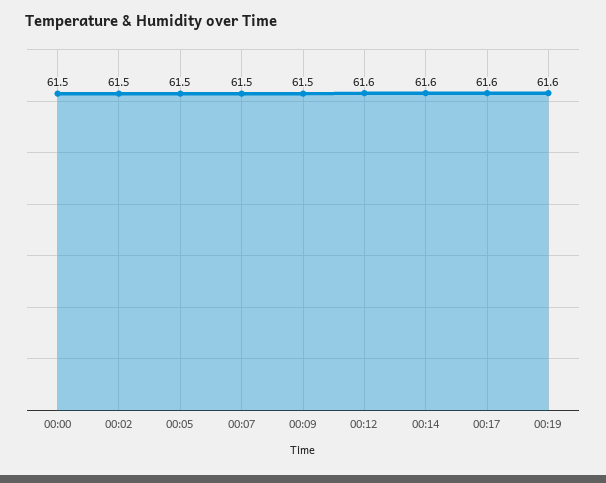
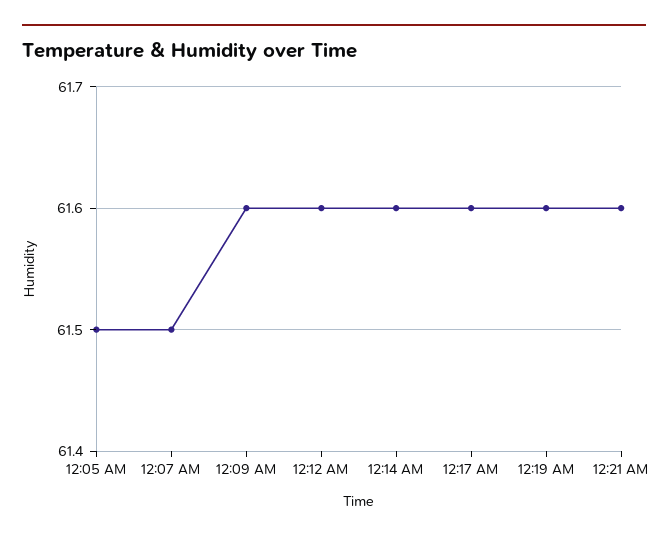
00:00: 61.5 -> none
00:02: 61.5 -> none
00:09: 61.5 -> 61.6
12:21 AM: none -> 61.6

